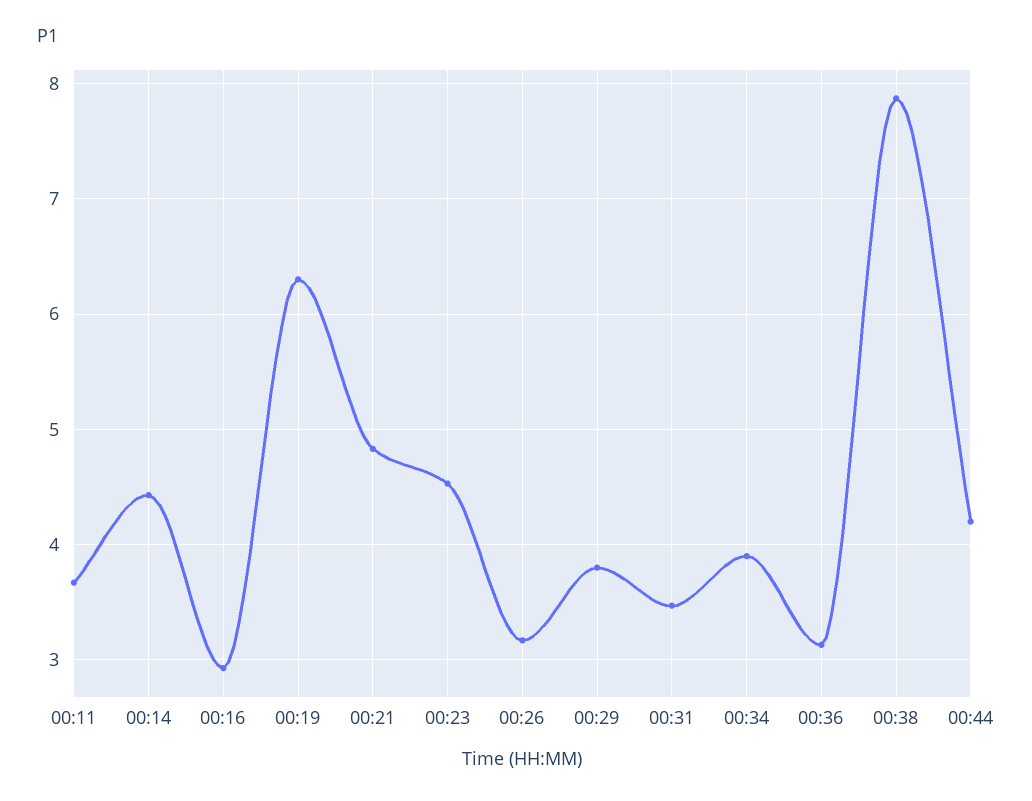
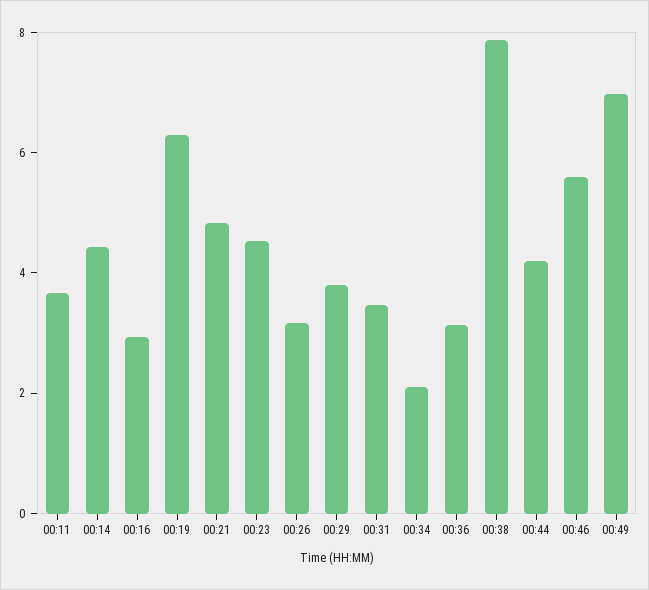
00:34: 3.9 -> 2
00:46: none -> 5.5
00:49: none -> 7

